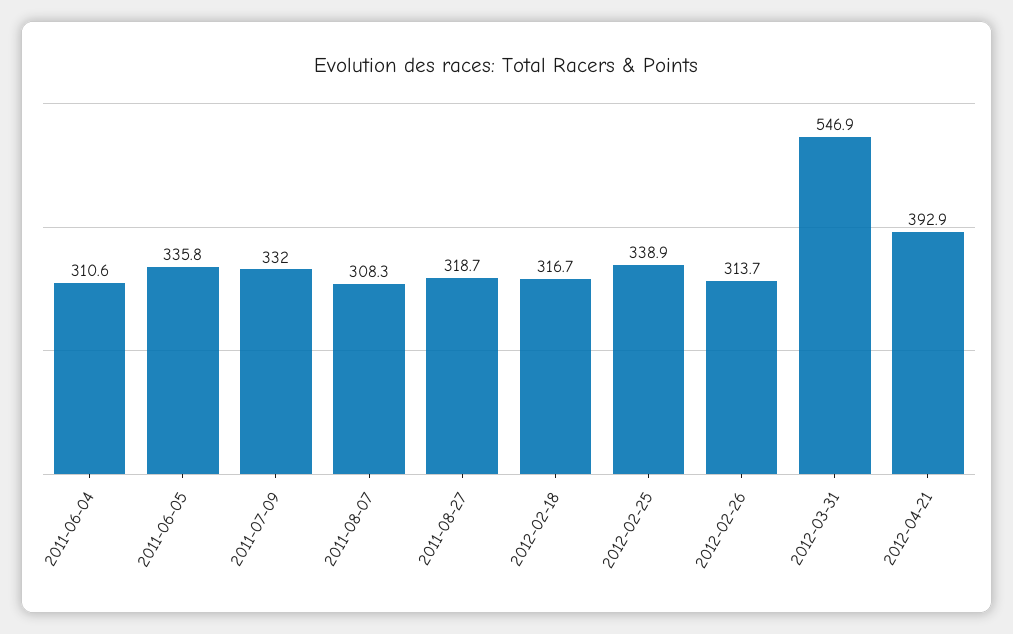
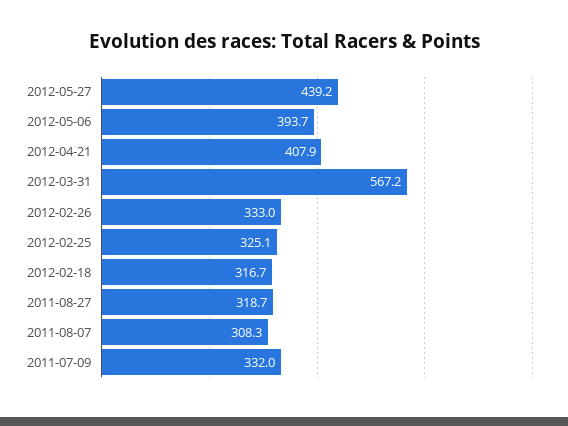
2011-06-04: 310.6 -> none
2011-06-05: 335.8 -> none
2012-02-25: 338.9 -> 325.1
2012-02-26: 313.7 -> 333
2012-03-31: 546.9 -> 567.2
2012-04-21: 392.9 -> 407.9
2012-05-27: none -> 439.2
2012-05-06: none -> 393.7

